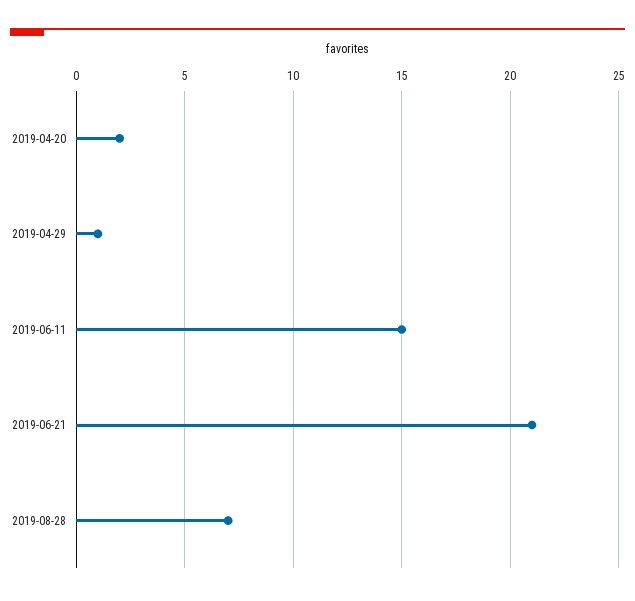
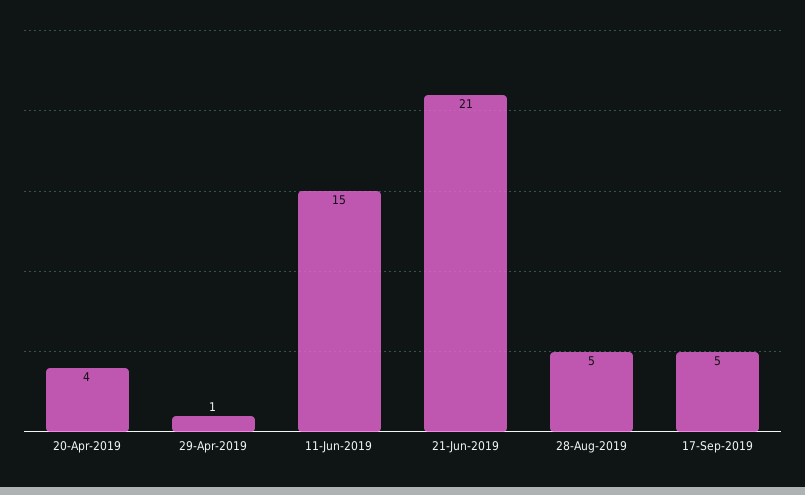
2019-04-20: 2 -> 4
2019-08-28: 7 -> 5
17-Sep-2019: none -> 5

